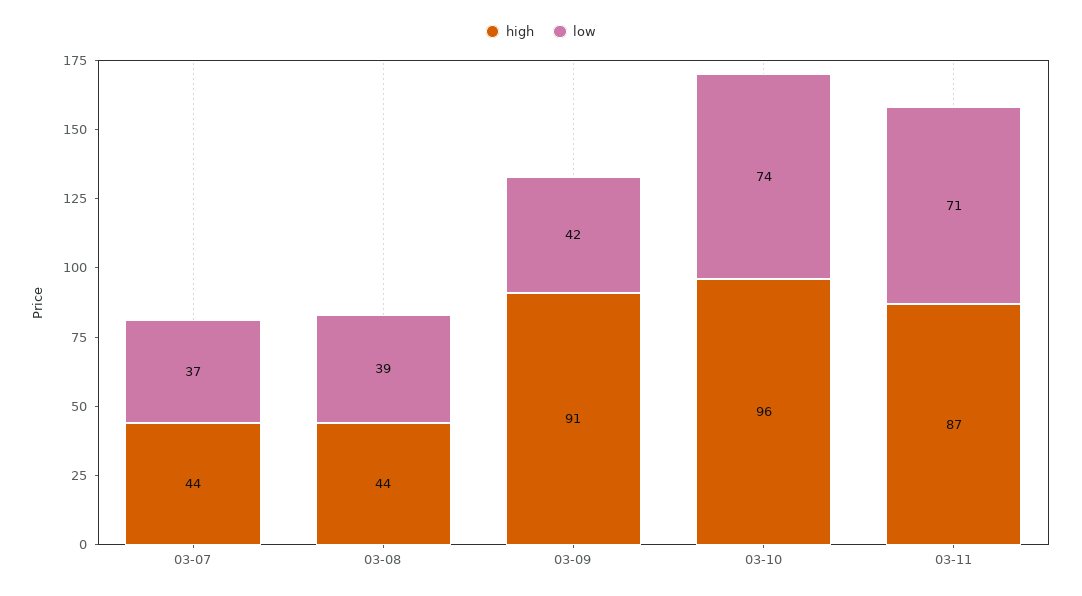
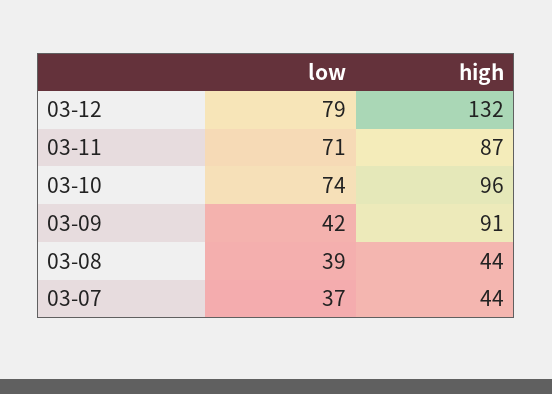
low, 03-12: none -> 79
high, 03-12: none -> 132

